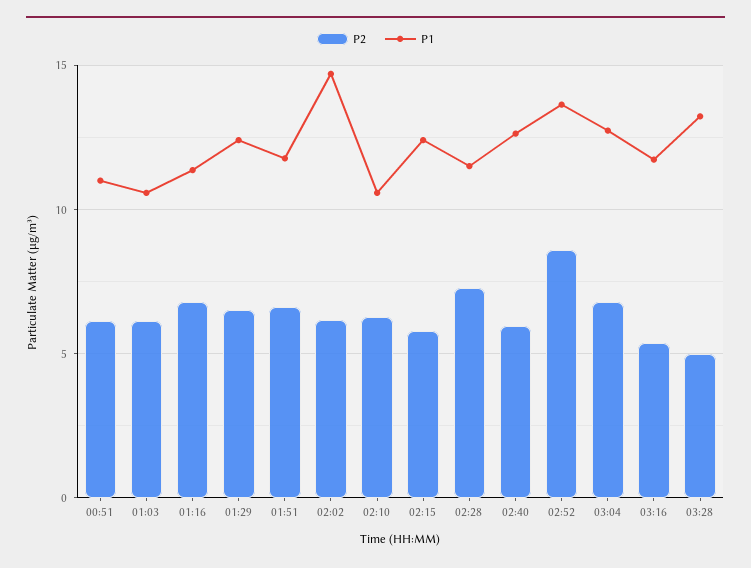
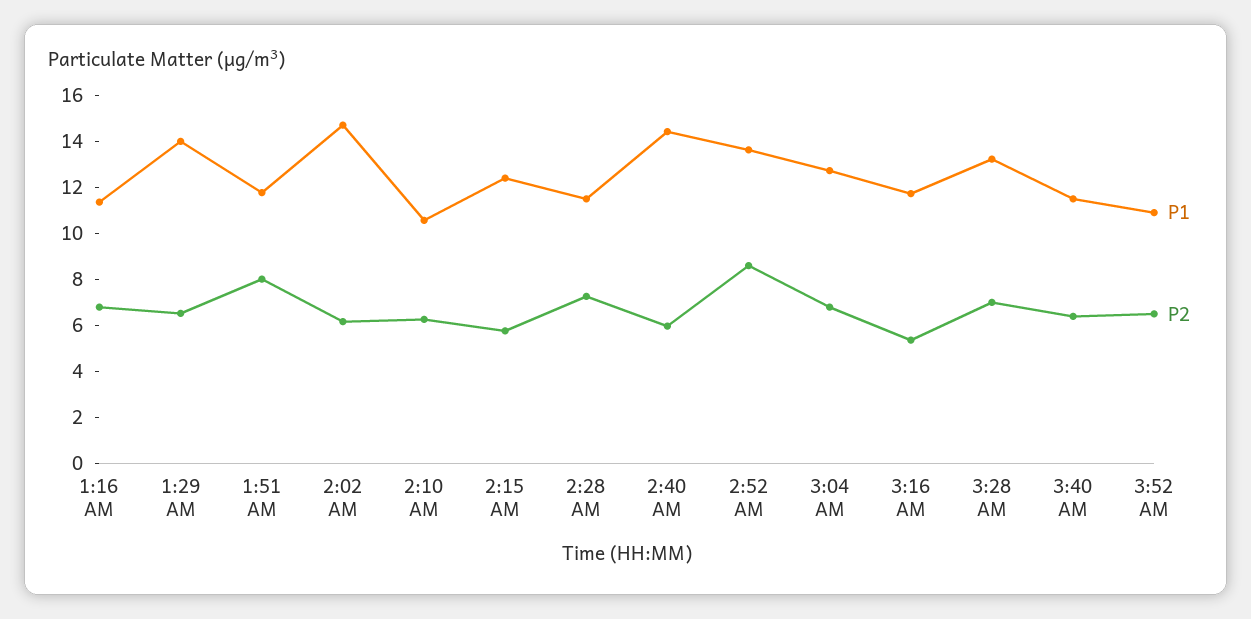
P2, 00:51: 6 -> none
P1, 00:51: 11 -> none
P2, 01:03: 6 -> none
P1, 01:03: 10.5 -> none
P1, 01:29: 12.5 -> 14
P2, 01:51: 6.5 -> 8
P1, 02:40: 12.5 -> 14.5
P2, 03:28: 5 -> 7
P1, 3:40 AM: none -> 11.5
P2, 3:40 AM: none -> 6.5
P1, 3:52 AM: none -> 11
P2, 3:52 AM: none -> 6.5

